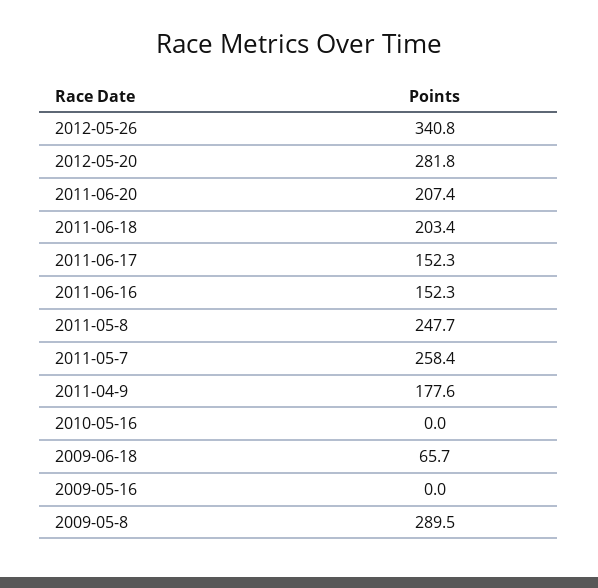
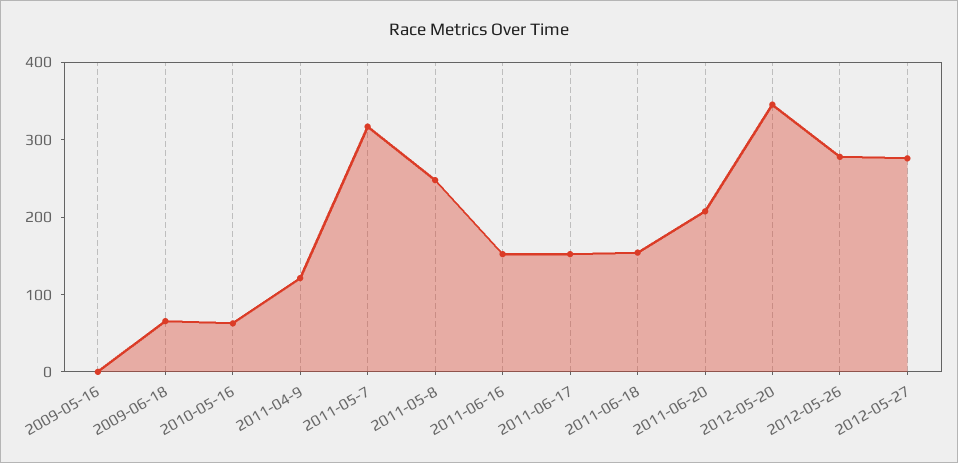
2012-05-26: 340.8 -> 280
2012-05-20: 281.8 -> 340
2011-06-18: 203.4 -> 160
2011-05-7: 258.4 -> 320
2011-04-9: 177.6 -> 120
2010-05-16: 0 -> 60
2009-05-8: 289.5 -> none
2012-05-27: none -> 280

